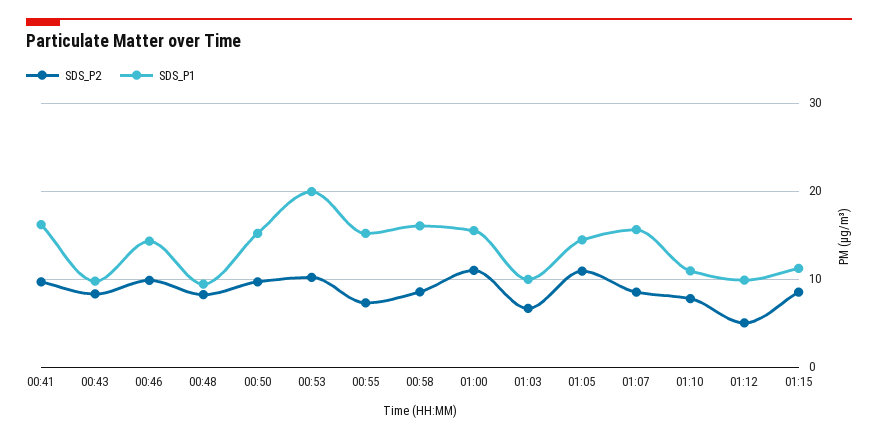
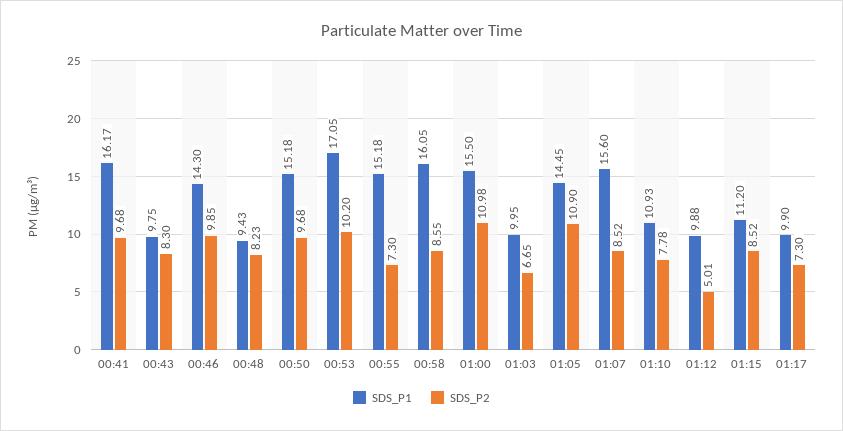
SDS_P1, 00:53: 20 -> 17.05
SDS_P1, 01:17: none -> 9.9
SDS_P2, 01:17: none -> 7.3

